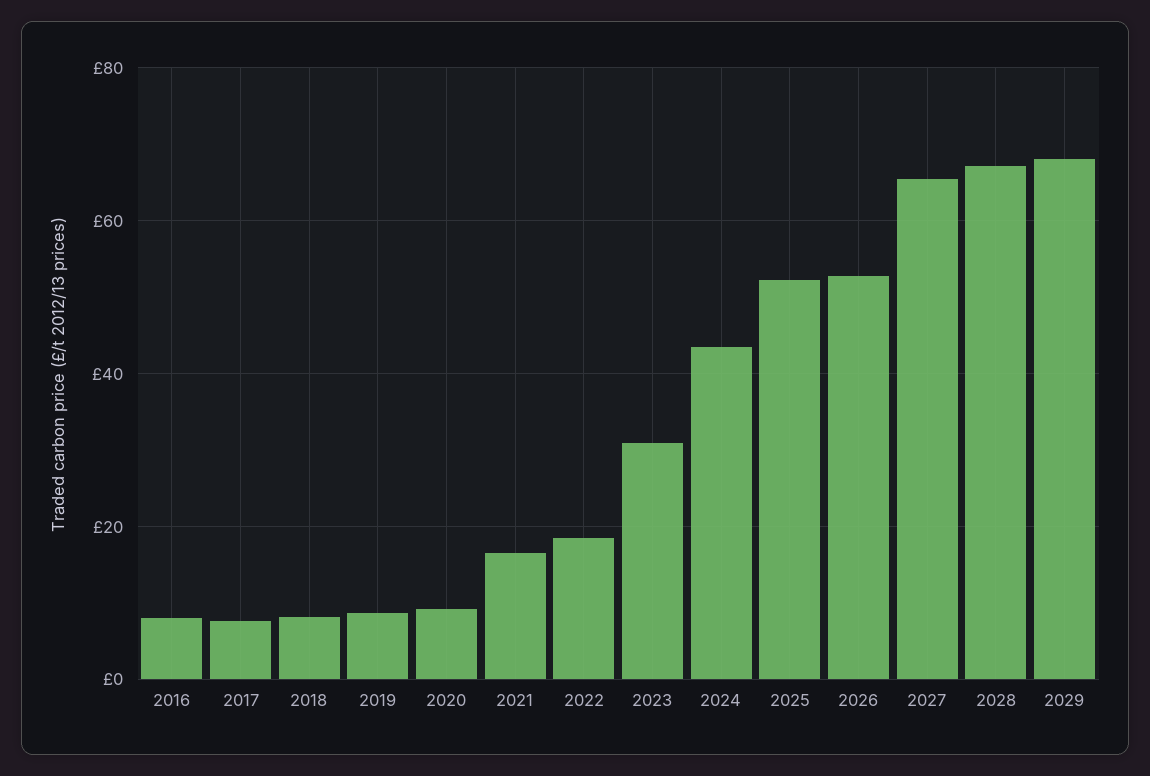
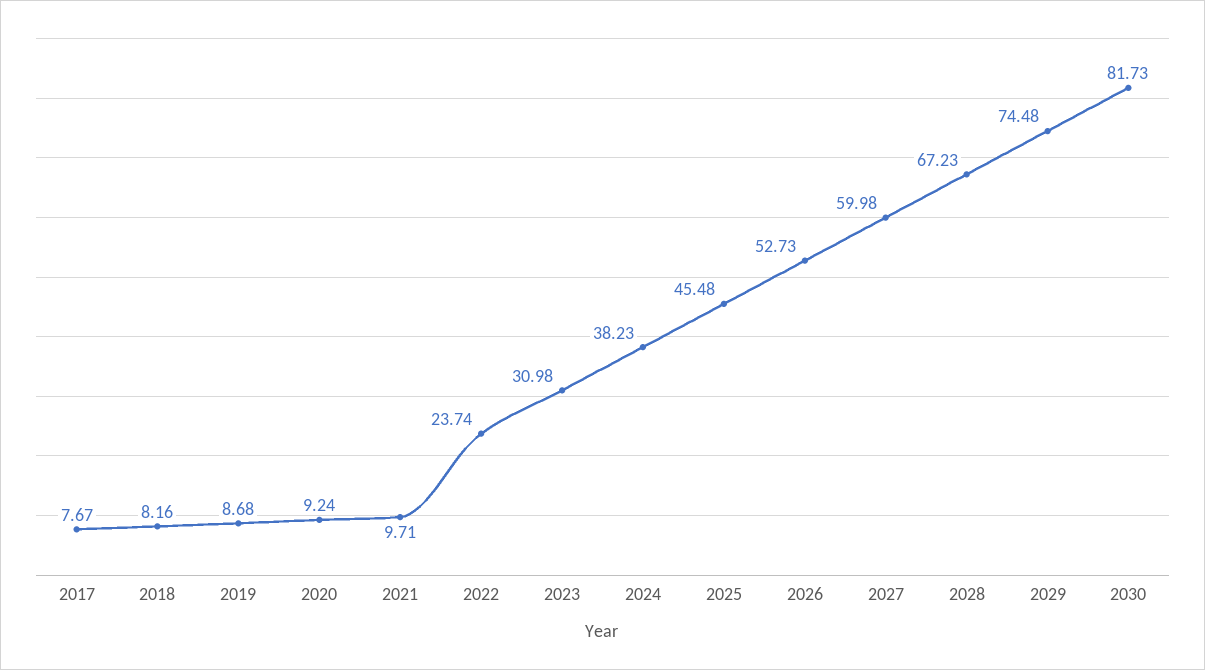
2016: 8 -> none
2021: 16 -> 9.71
2022: 18 -> 23.74
2024: 44 -> 38.23
2025: 52 -> 45.48
2027: 66 -> 59.98
2029: 68 -> 74.48
2030: none -> 81.73

